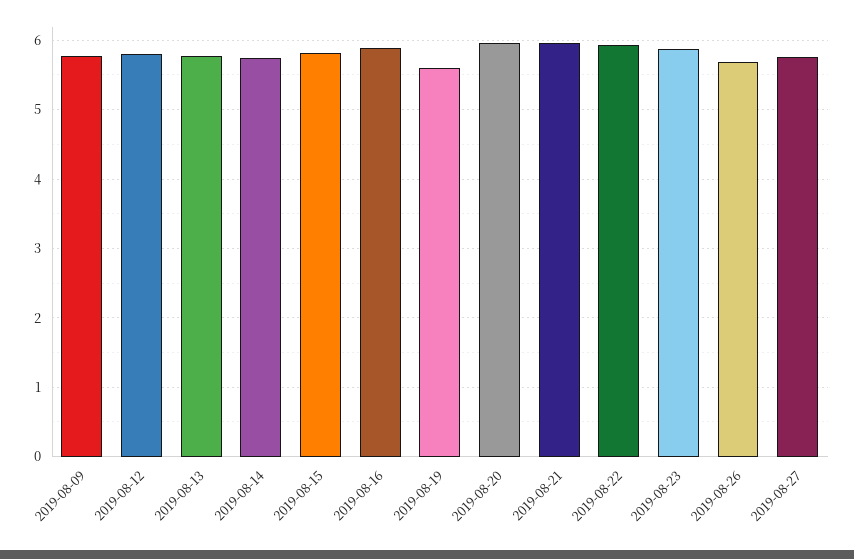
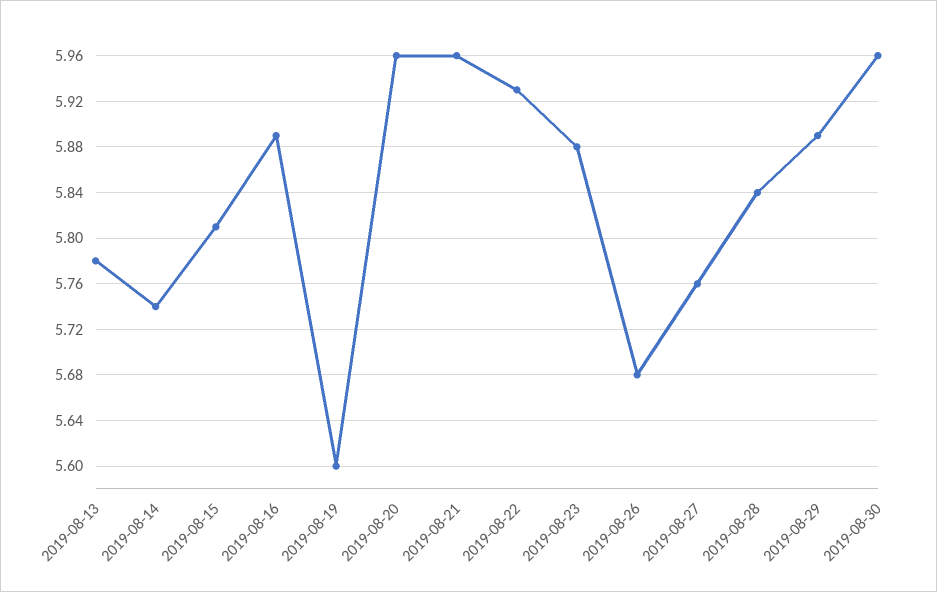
2019-08-09: 5.8 -> none
2019-08-12: 5.8 -> none
2019-08-28: none -> 5.84
2019-08-29: none -> 5.89
2019-08-30: none -> 5.96

